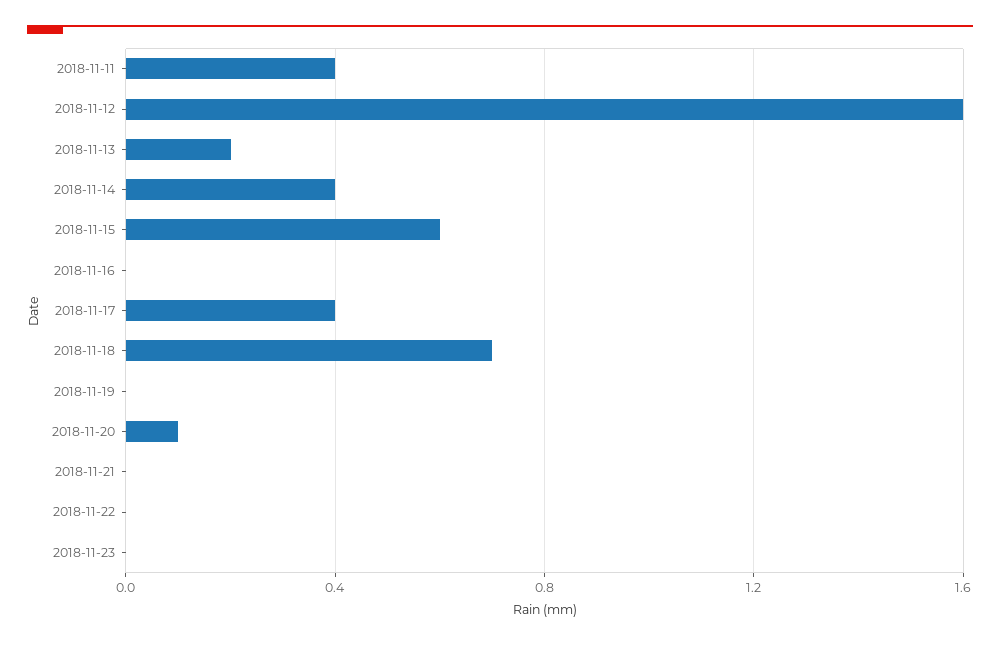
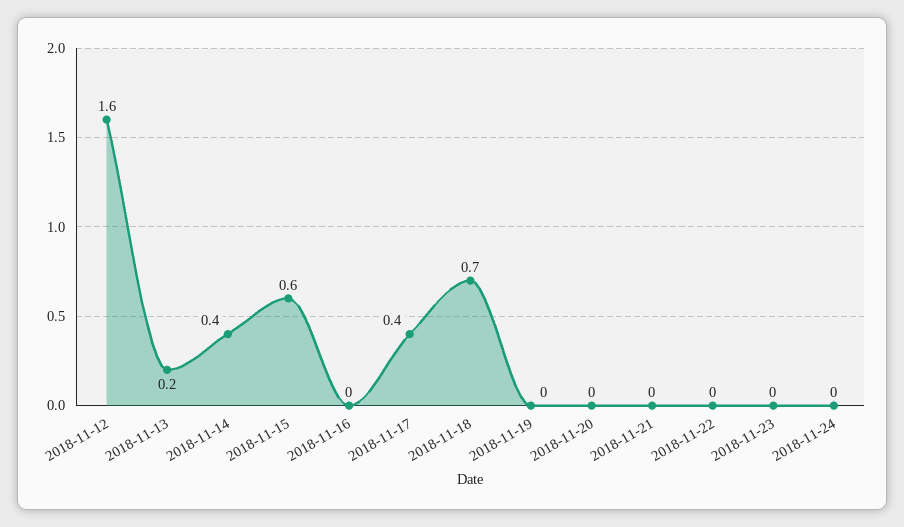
2018-11-11: 0.4 -> none
2018-11-20: 0.1 -> 0
2018-11-24: none -> 0

